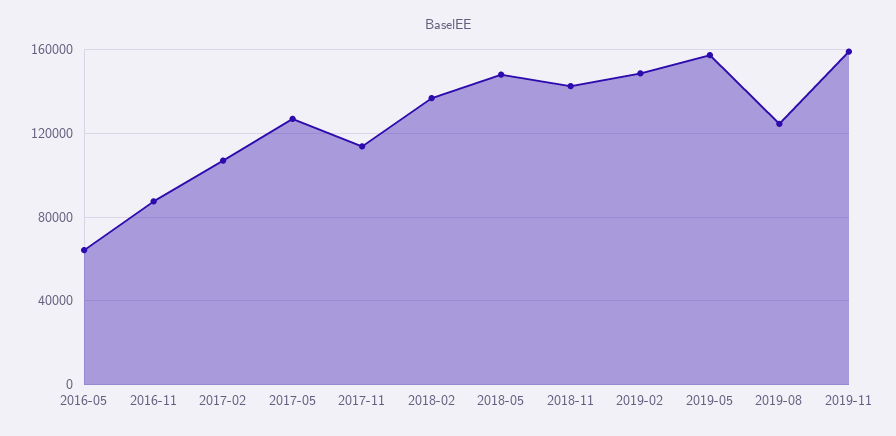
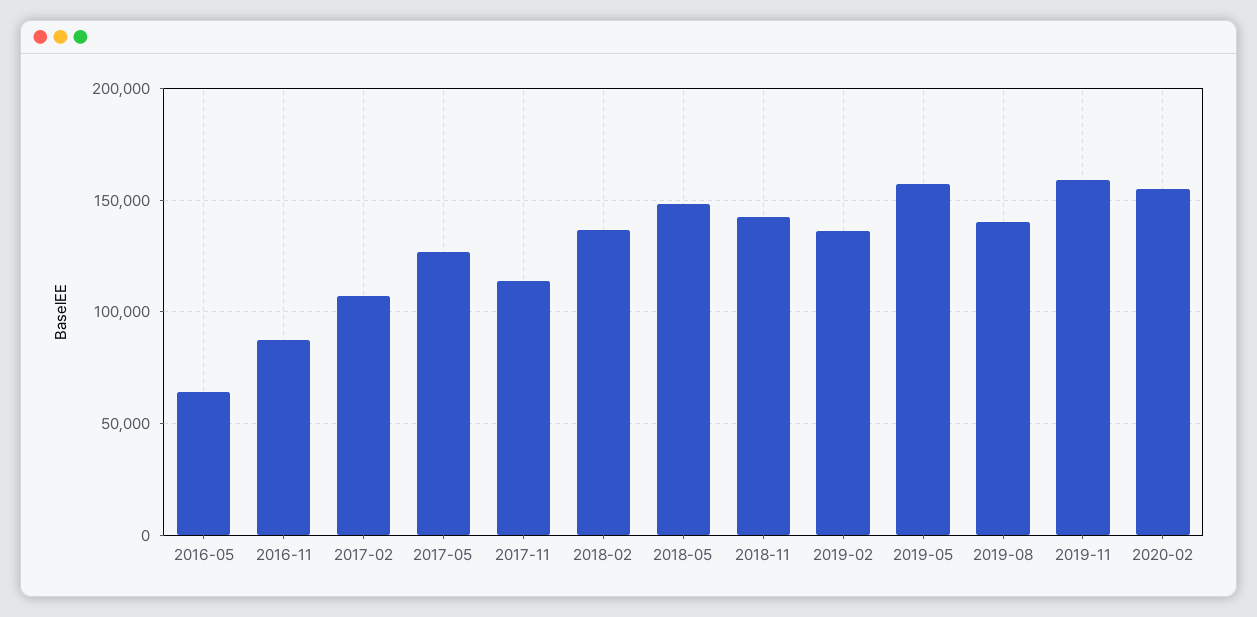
2019-02: 150000 -> 135000
2019-08: 125000 -> 140000
2020-02: none -> 155000

